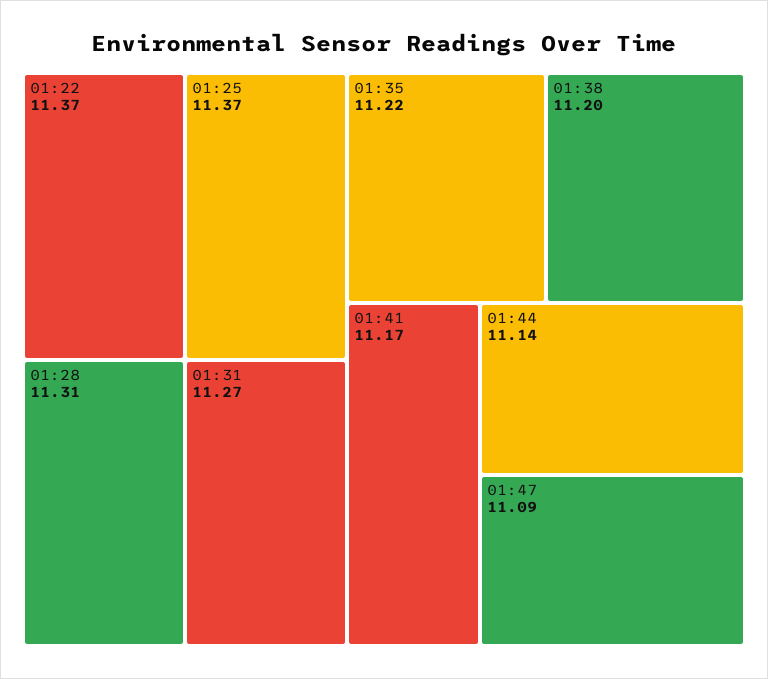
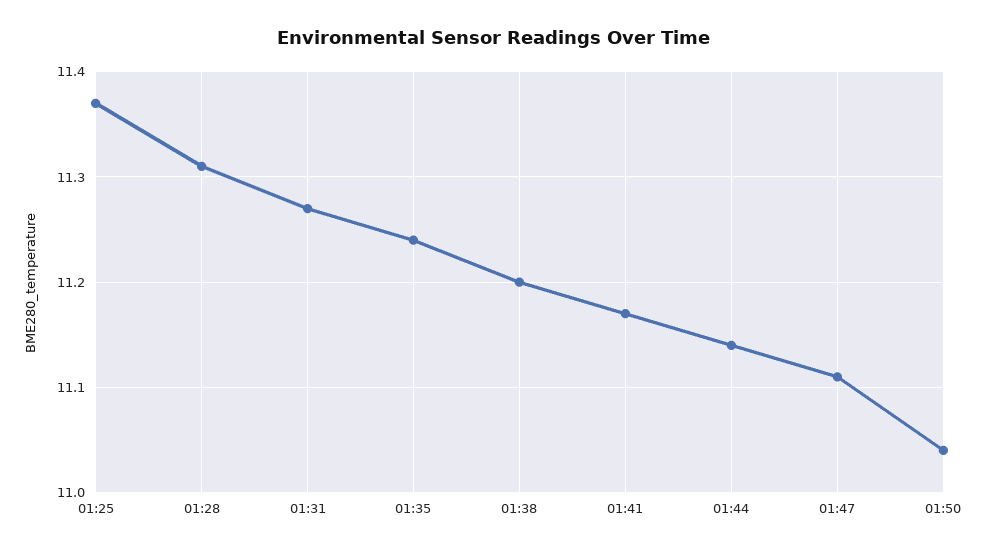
01:22: 11.37 -> none
01:35: 11.22 -> 11.24
01:47: 11.09 -> 11.11
01:50: none -> 11.04

